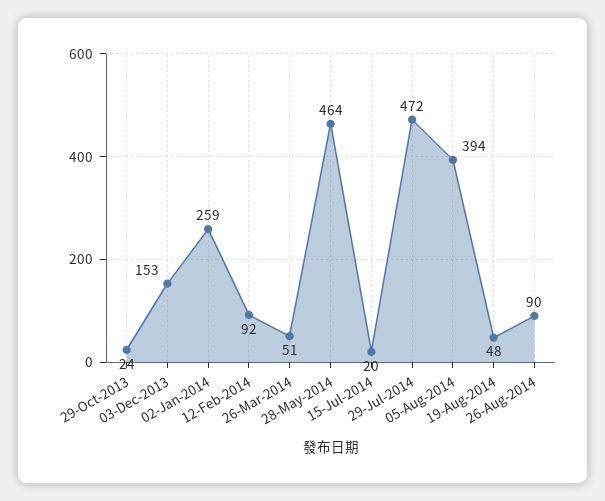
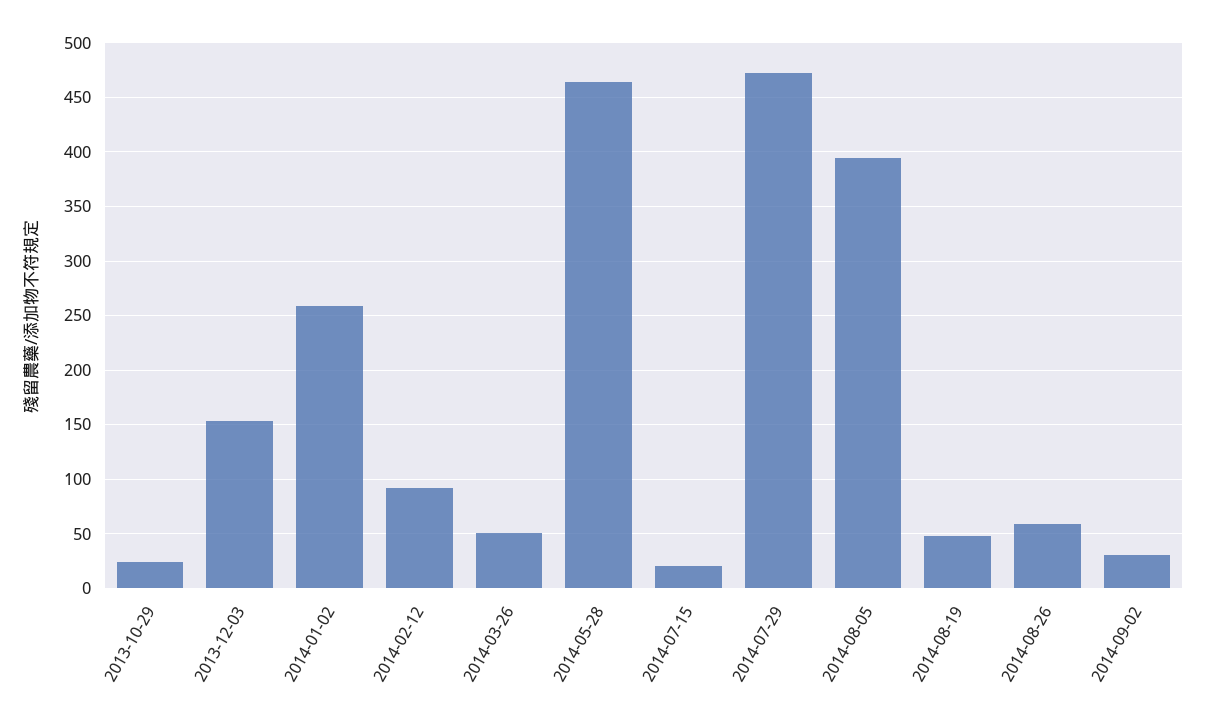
26-Aug-2014: 90 -> 60
2014-09-02: none -> 30

